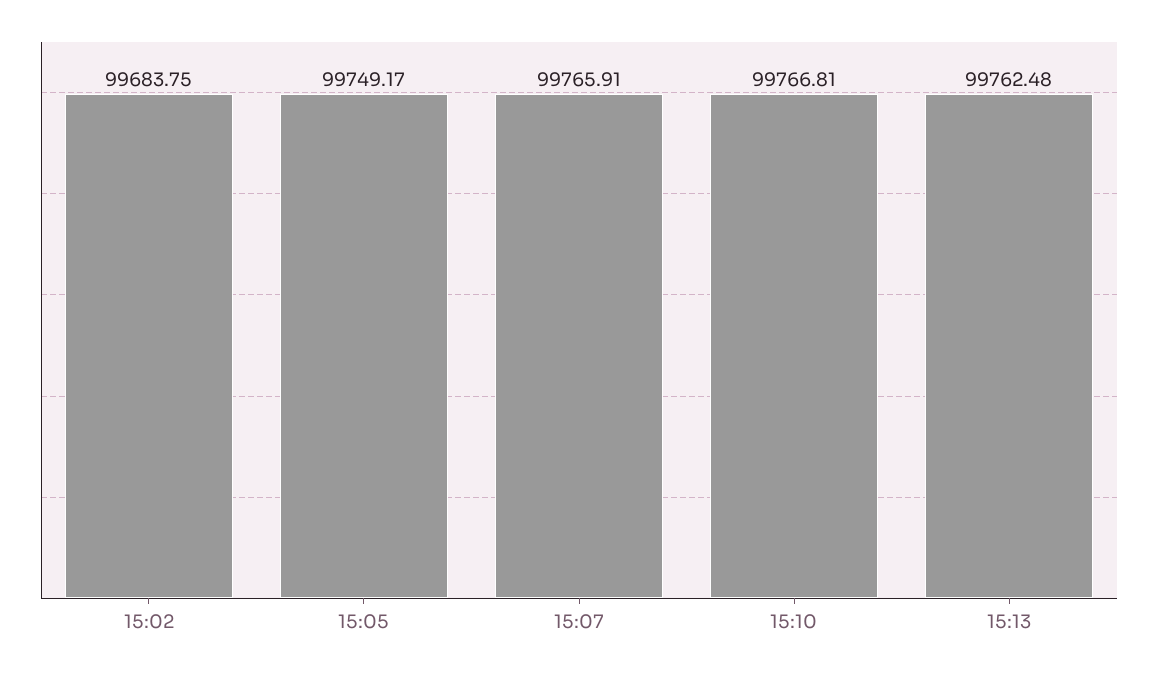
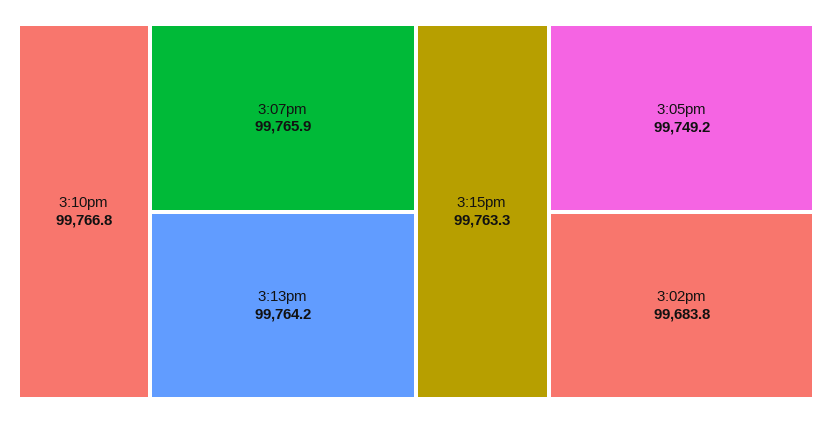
15:13: 99762.48 -> 99764.2
3:15pm: none -> 99763.3

